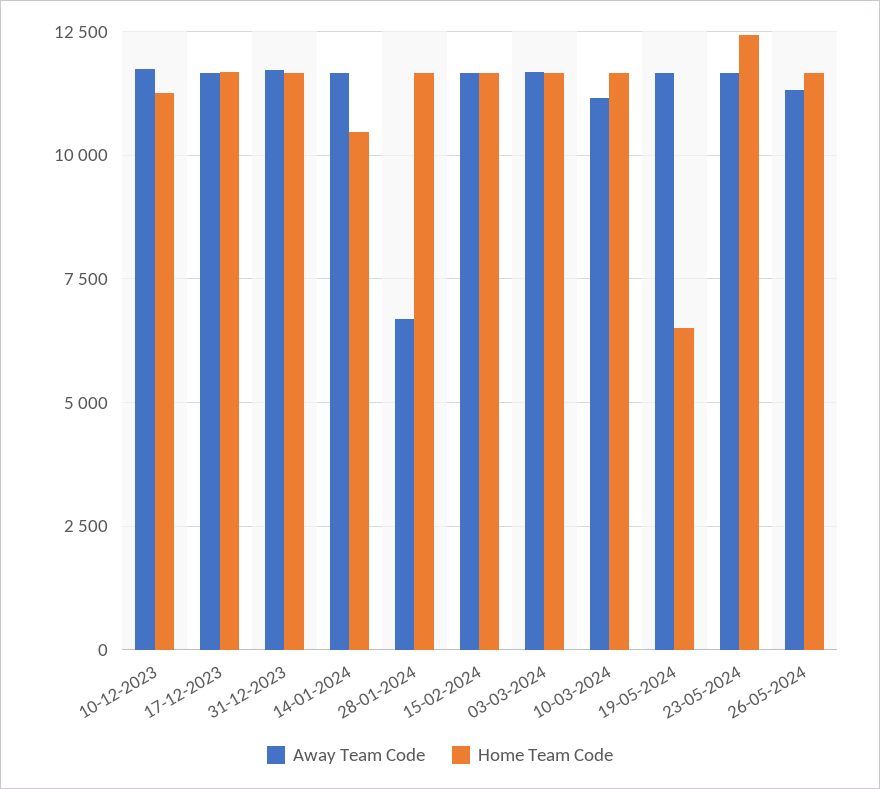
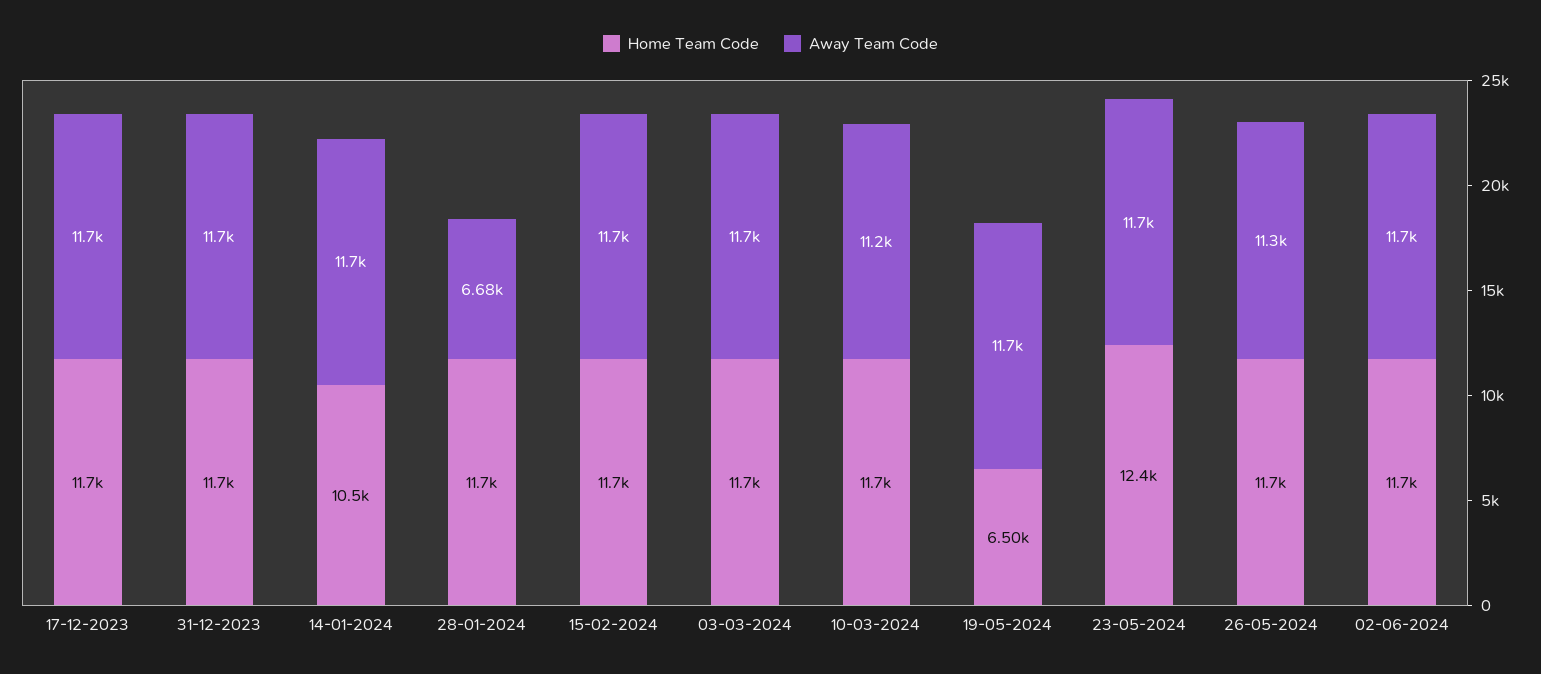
Away Team Code, 10-12-2023: 11750 -> none
Home Team Code, 10-12-2023: 11250 -> none
Home Team Code, 02-06-2024: none -> 11700
Away Team Code, 02-06-2024: none -> 11700

